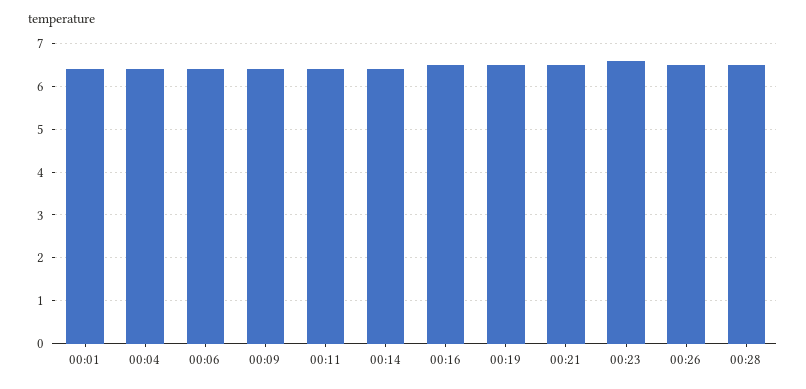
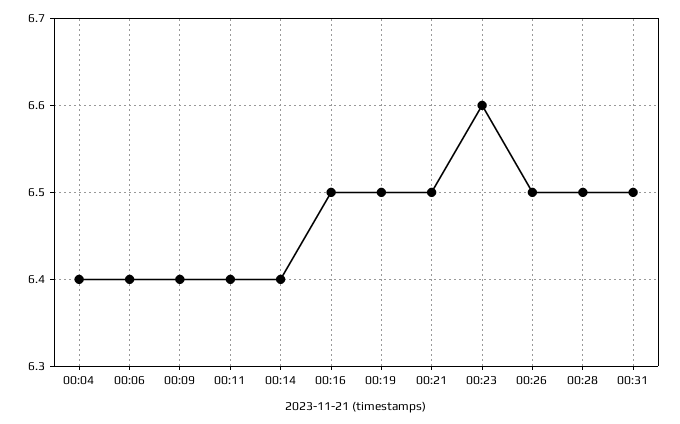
00:01: 6.5 -> none
00:31: none -> 6.5

